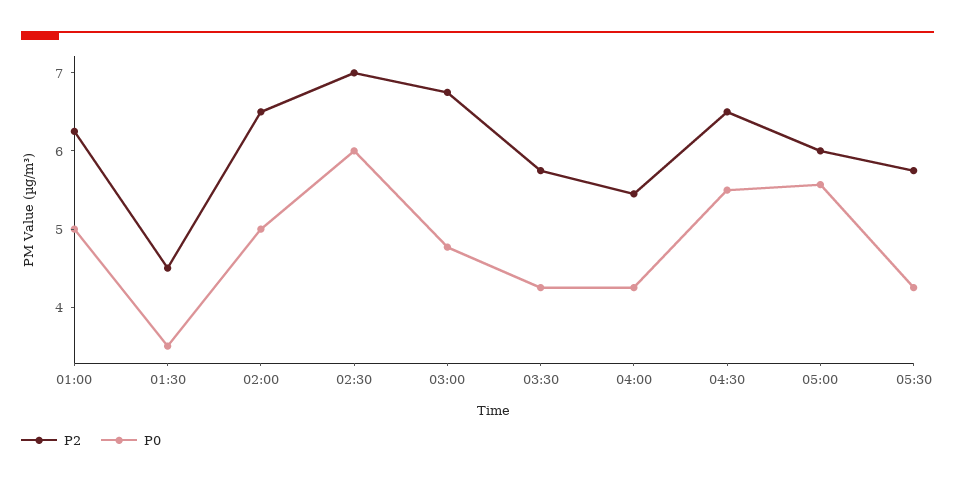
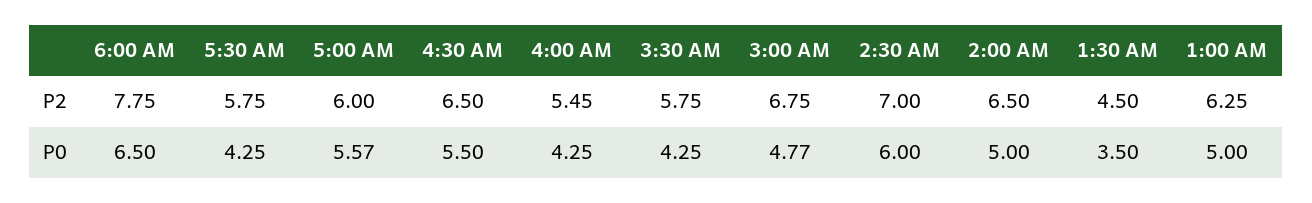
P2, 6:00 AM: none -> 7.75
P0, 6:00 AM: none -> 6.5

